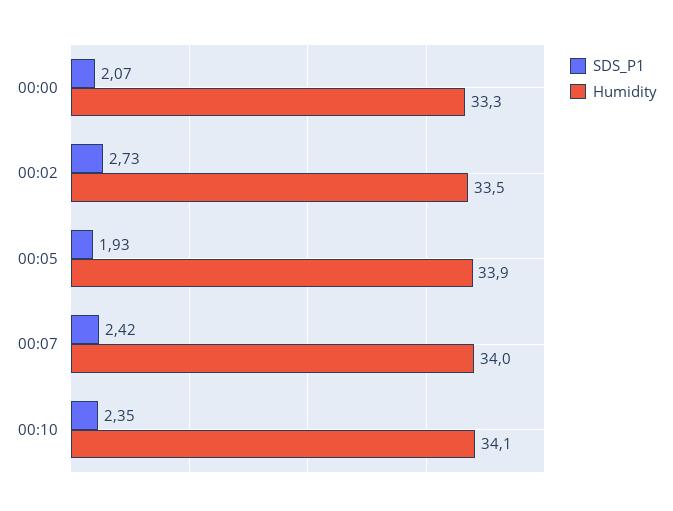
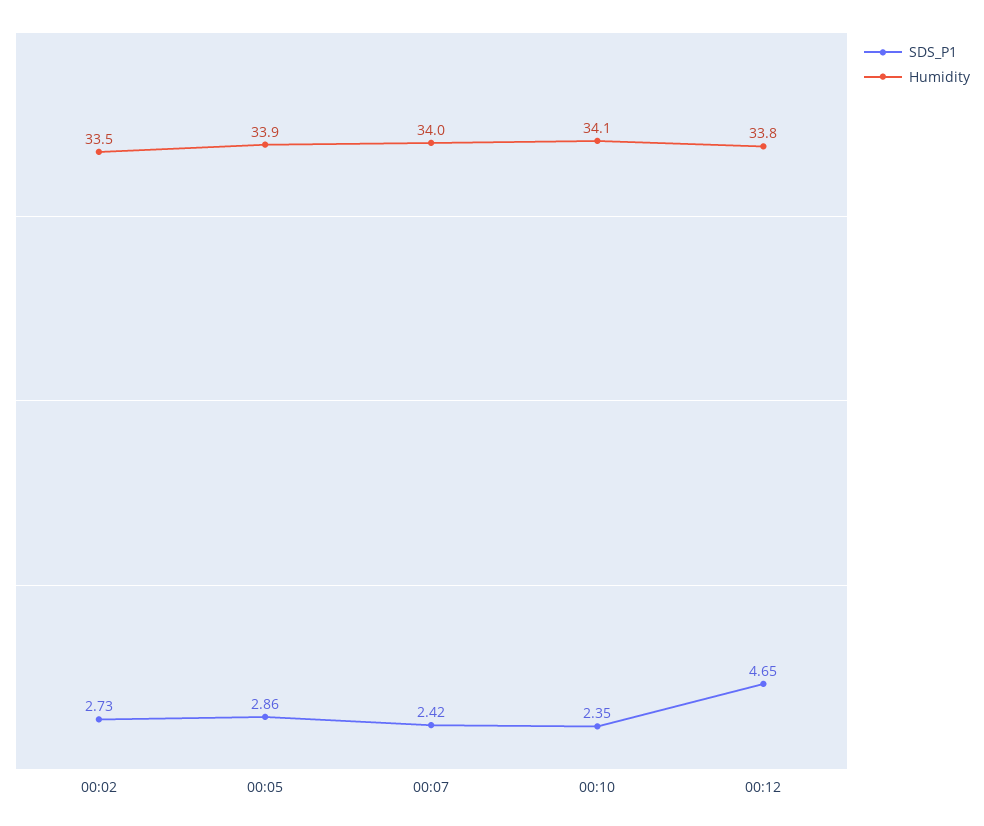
SDS_P1, 00:00: 2.07 -> none
Humidity, 00:00: 33.3 -> none
SDS_P1, 00:05: 1.93 -> 2.86
SDS_P1, 00:12: none -> 4.65
Humidity, 00:12: none -> 33.8

